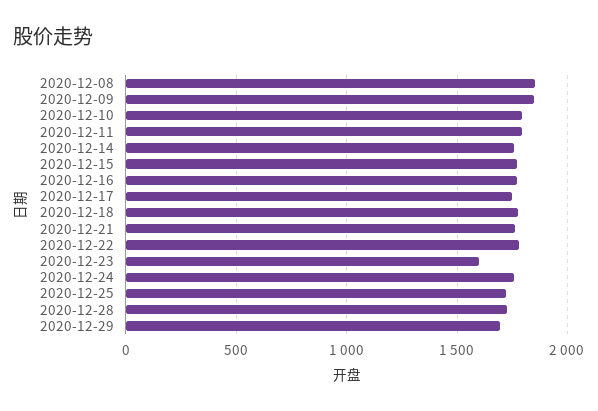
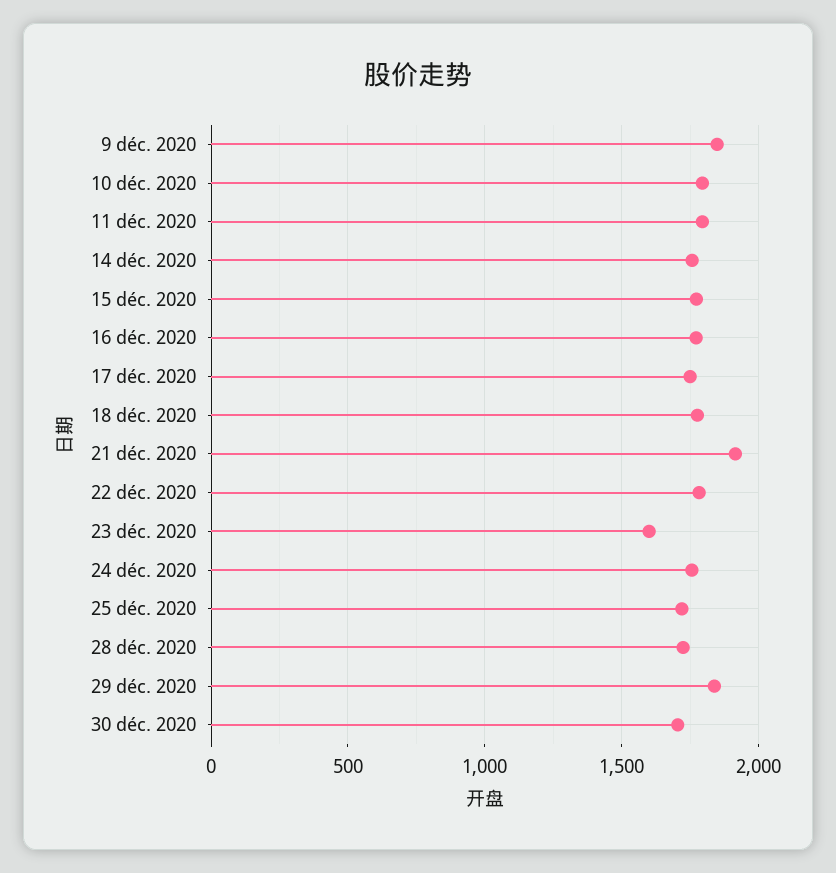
2020-12-08: 1850 -> none
2020-12-21: 1750 -> 1900
2020-12-29: 1700 -> 1850
30 déc. 2020: none -> 1700

